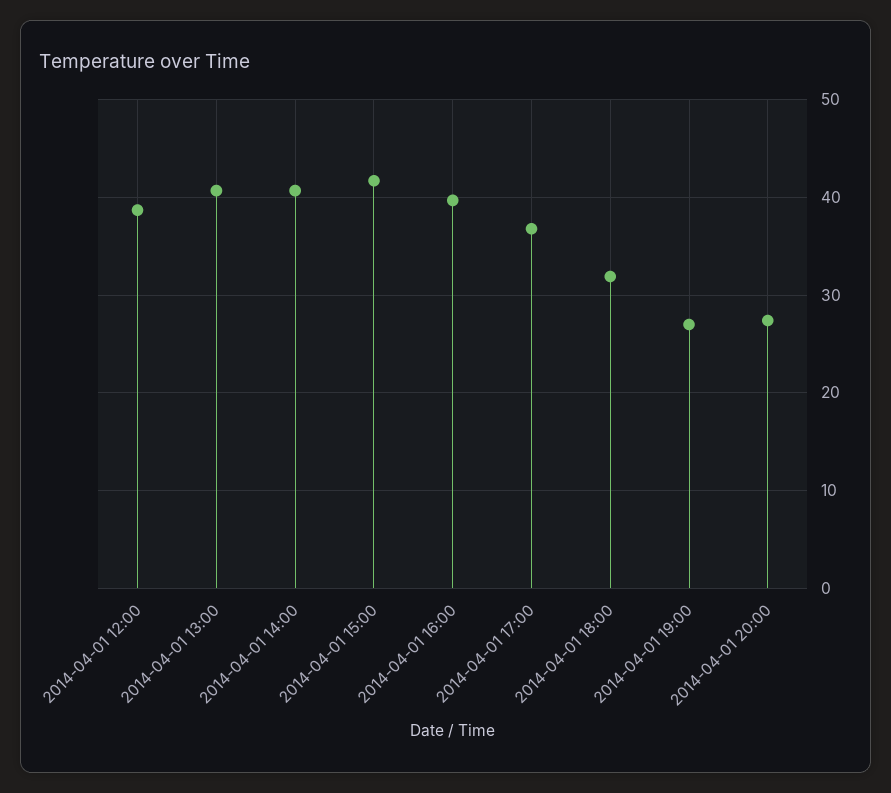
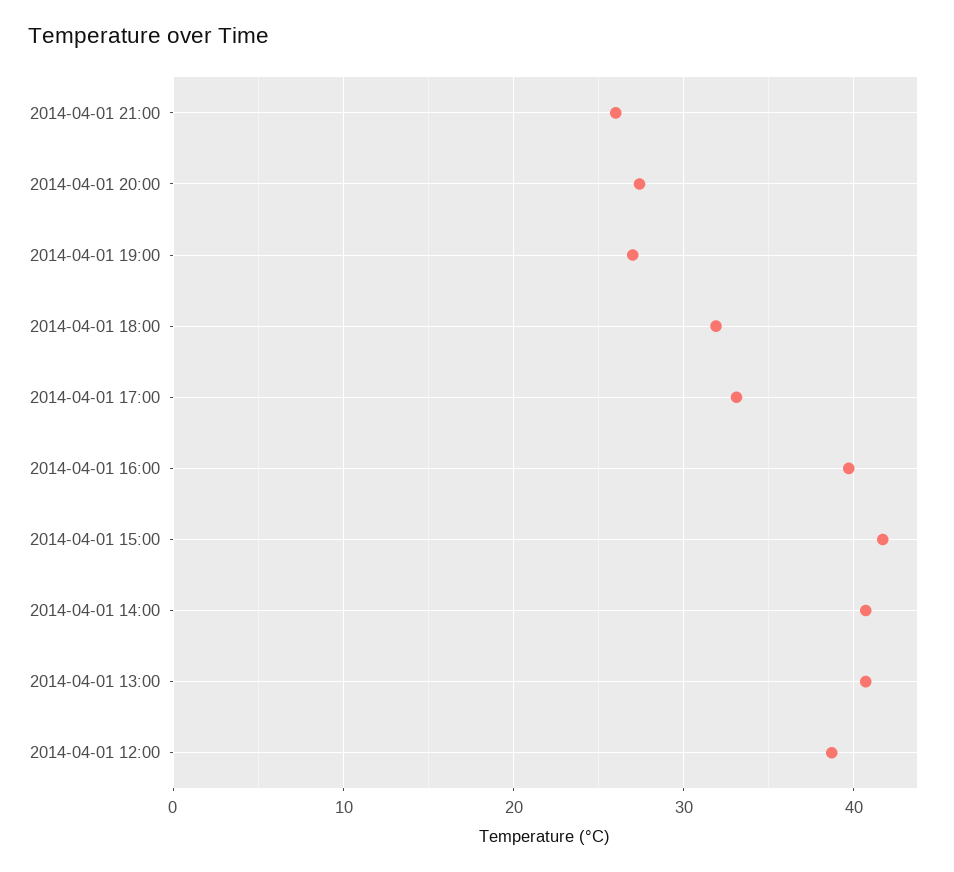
2014-04-01 17:00: 37 -> 33
2014-04-01 21:00: none -> 26

